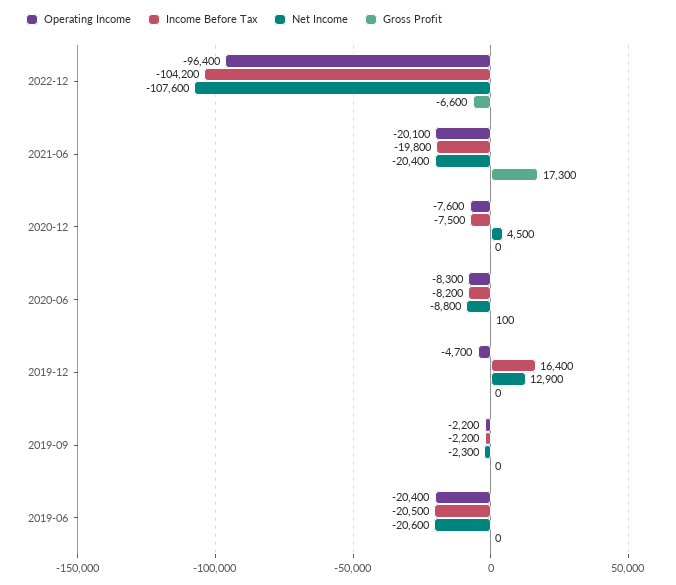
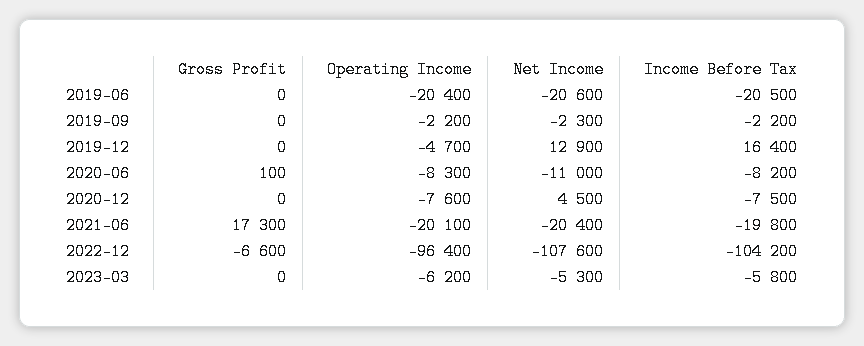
Net Income, 2020-06: -8800 -> -11000
Gross Profit, 2023-03: none -> 0
Operating Income, 2023-03: none -> -6200
Net Income, 2023-03: none -> -5300
Income Before Tax, 2023-03: none -> -5800

